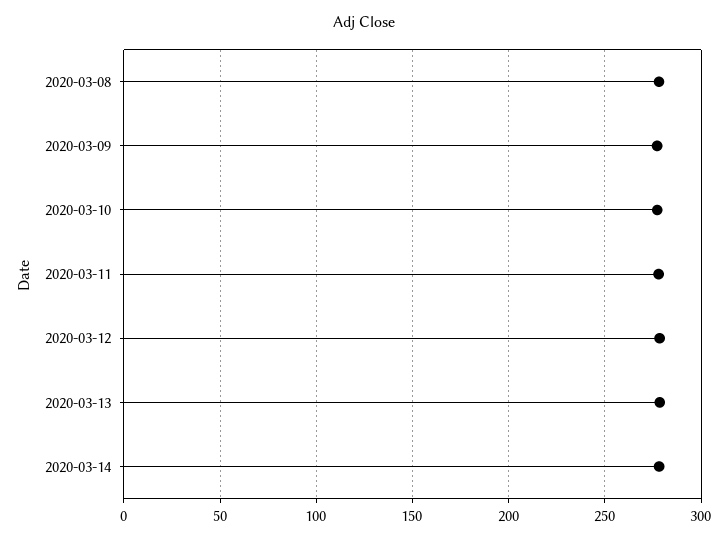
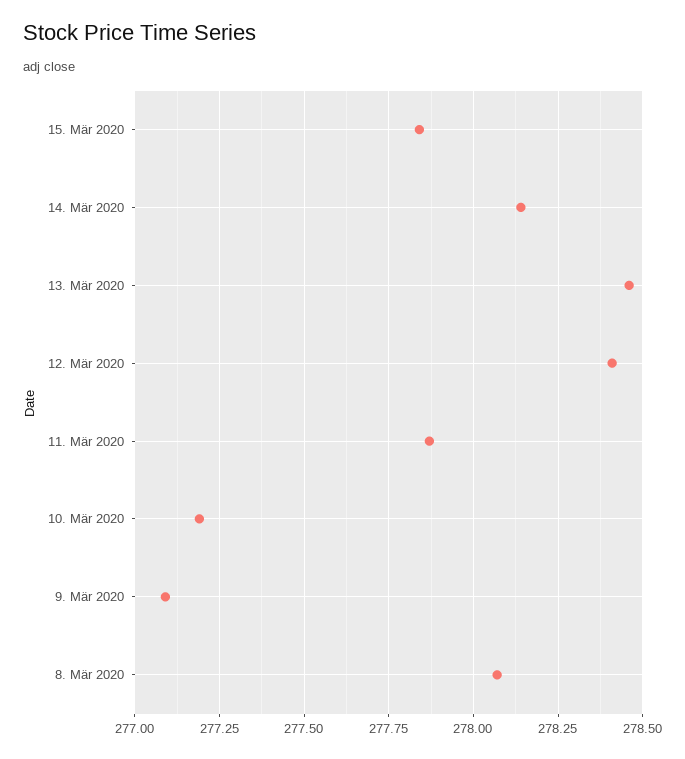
15. Mär 2020: none -> 277.85

